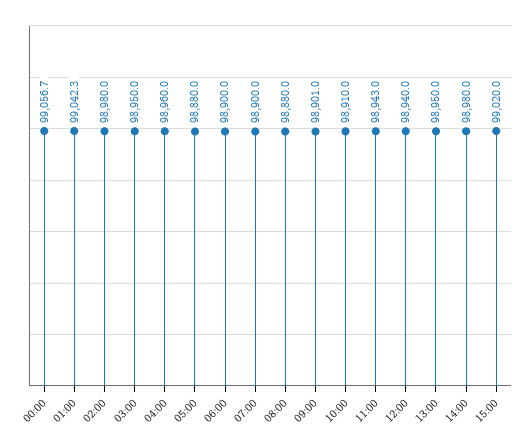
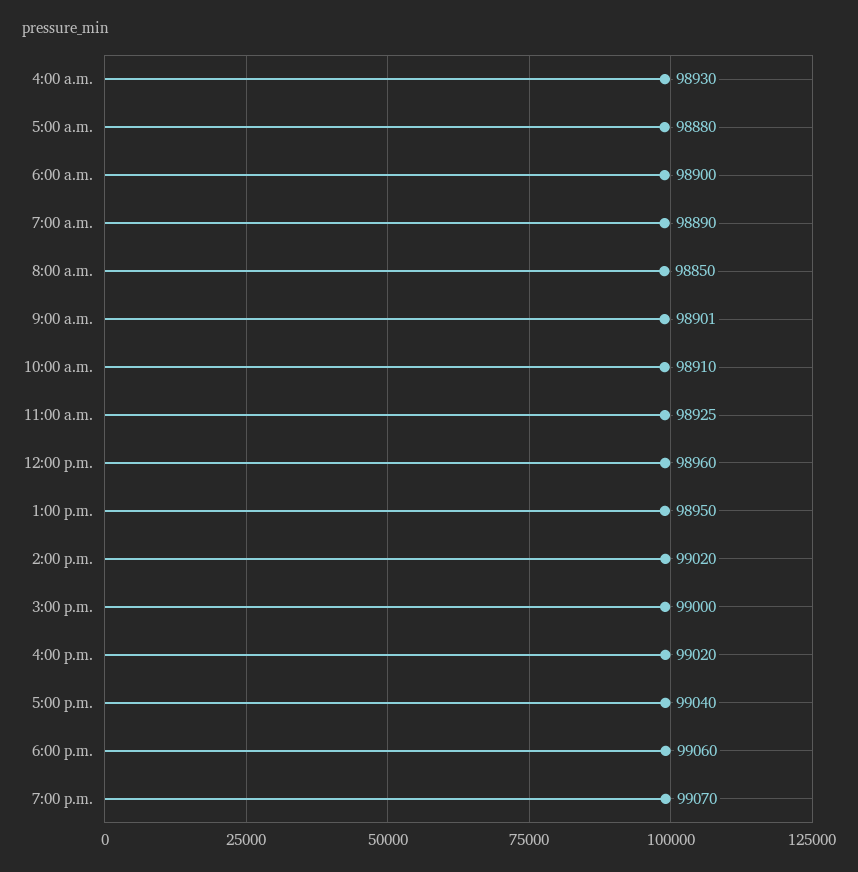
00:00: 99056.7 -> none
01:00: 99042.3 -> none
02:00: 98980 -> none
03:00: 98950 -> none
04:00: 98960 -> 98930
07:00: 98900 -> 98890
08:00: 98880 -> 98850
11:00: 98943 -> 98925
12:00: 98940 -> 98960
14:00: 98980 -> 99020
15:00: 99020 -> 99000
4:00 p.m.: none -> 99020
5:00 p.m.: none -> 99040
6:00 p.m.: none -> 99060
7:00 p.m.: none -> 99070

